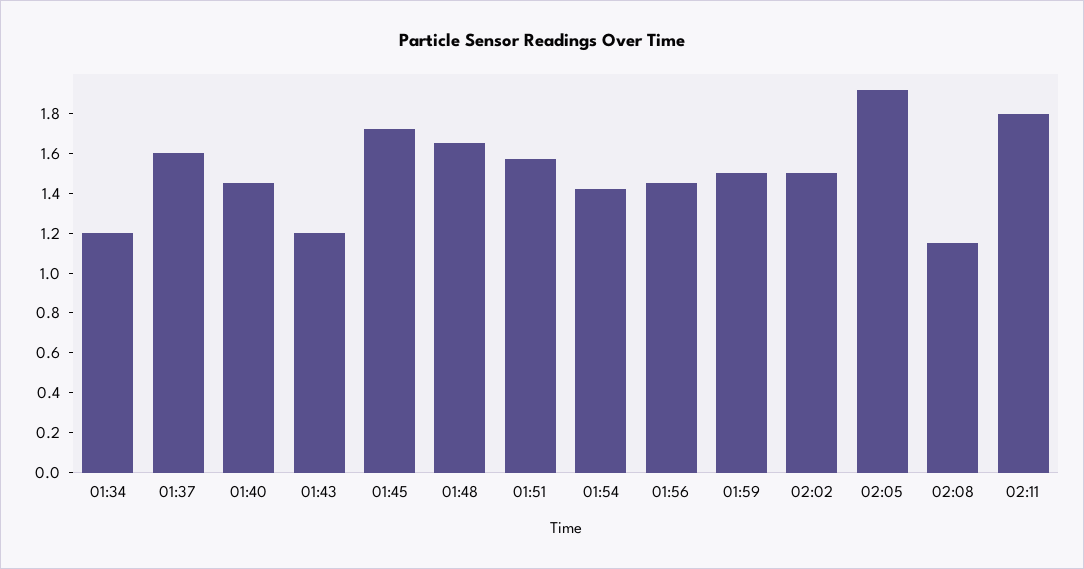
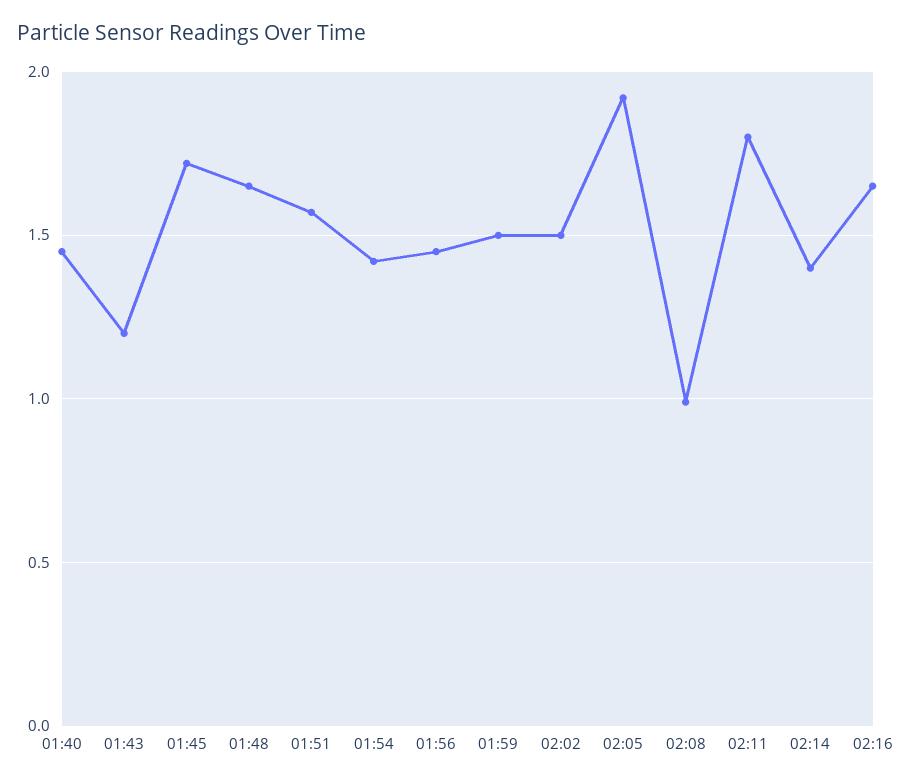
01:34: 1.2 -> none
01:37: 1.6 -> none
02:08: 1.15 -> 1
02:14: none -> 1.4
02:16: none -> 1.65

